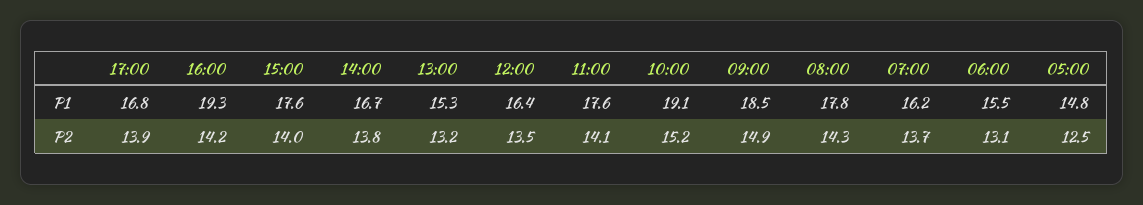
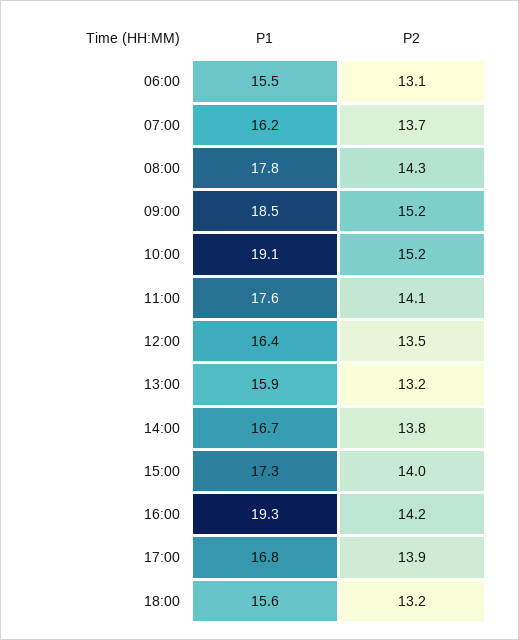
15:00, P1: 17.6 -> 17.3
13:00, P1: 15.3 -> 15.9
05:00, P1: 14.8 -> none
09:00, P2: 14.9 -> 15.2
05:00, P2: 12.5 -> none
18:00, P1: none -> 15.6
18:00, P2: none -> 13.2

